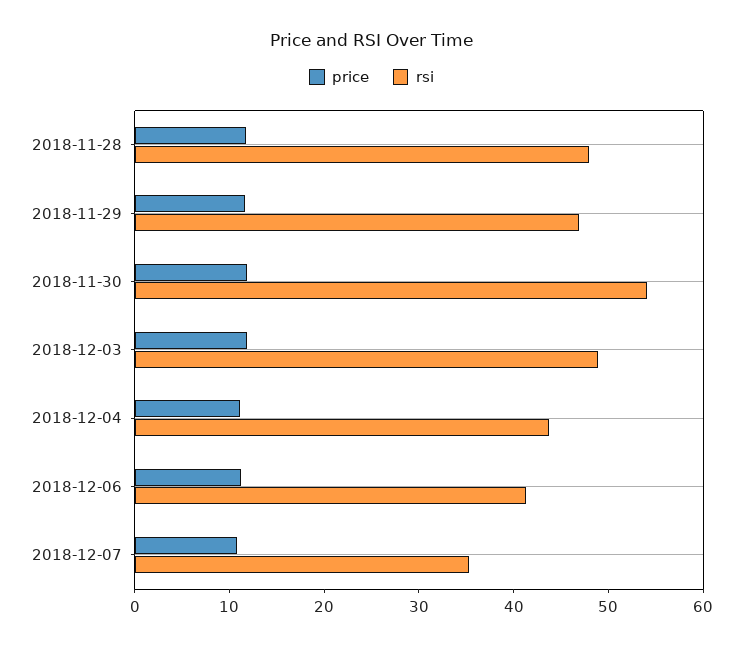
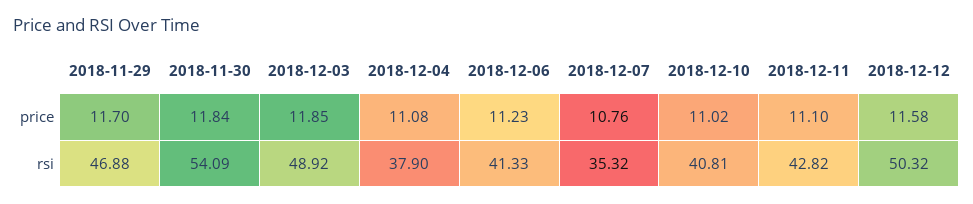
price, 2018-11-28: 12 -> none
rsi, 2018-11-28: 48 -> none
rsi, 2018-12-04: 44 -> 37.9
price, 2018-12-10: none -> 11.02
price, 2018-12-11: none -> 11.1
price, 2018-12-12: none -> 11.58
rsi, 2018-12-10: none -> 40.81
rsi, 2018-12-11: none -> 42.82
rsi, 2018-12-12: none -> 50.32

